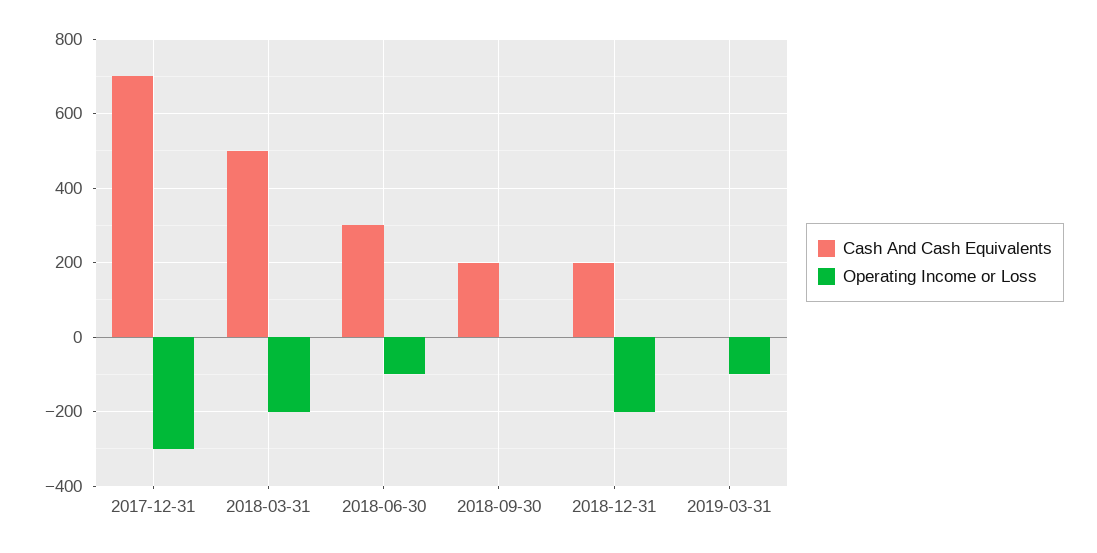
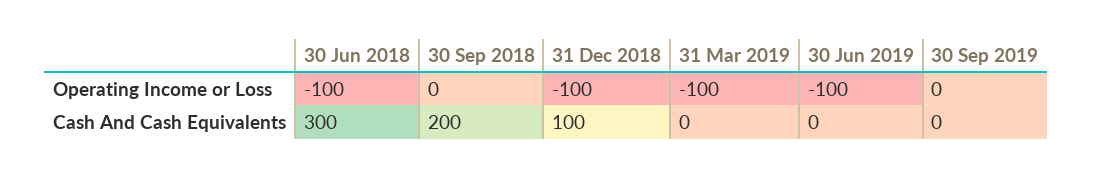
Cash And Cash Equivalents, 2017-12-31: 700 -> none
Operating Income or Loss, 2017-12-31: -300 -> none
Cash And Cash Equivalents, 2018-03-31: 500 -> none
Operating Income or Loss, 2018-03-31: -200 -> none
Cash And Cash Equivalents, 2018-12-31: 200 -> 100
Operating Income or Loss, 2018-12-31: -200 -> -100
Operating Income or Loss, 30 Jun 2019: none -> -100
Operating Income or Loss, 30 Sep 2019: none -> 0
Cash And Cash Equivalents, 30 Jun 2019: none -> 0
Cash And Cash Equivalents, 30 Sep 2019: none -> 0

